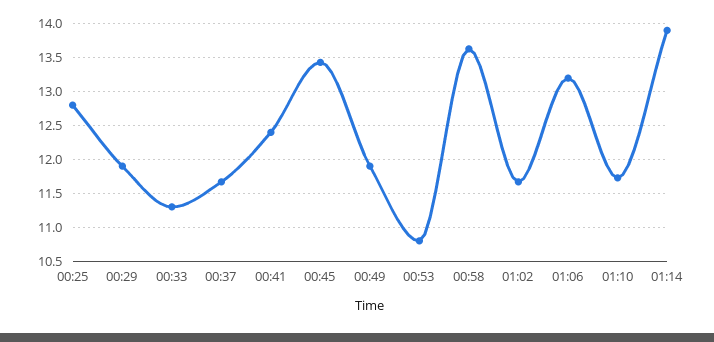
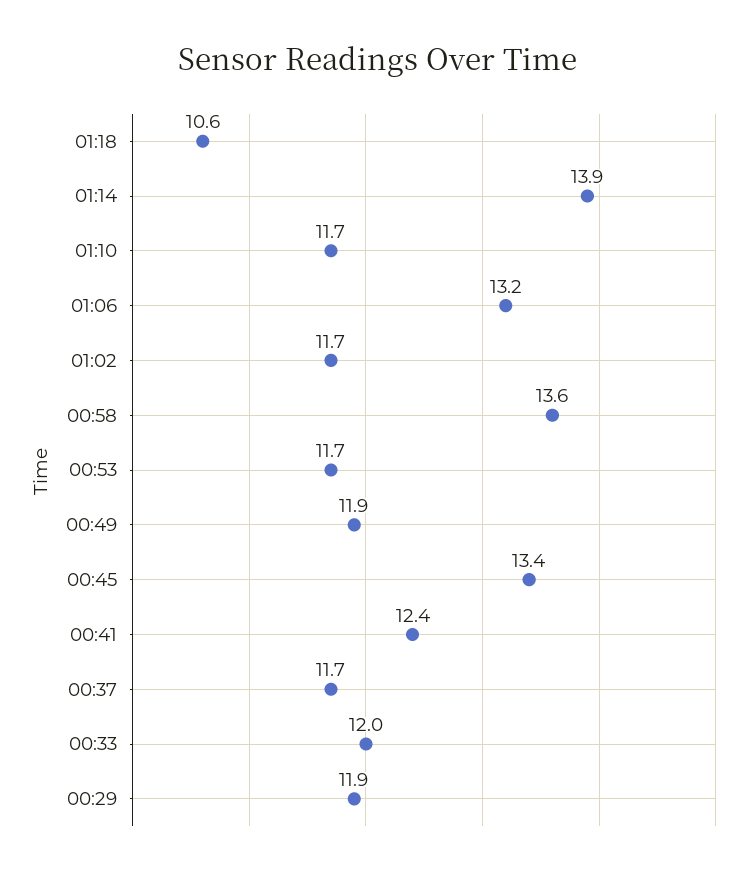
00:25: 12.8 -> none
00:33: 11.3 -> 12
00:53: 10.8 -> 11.7
01:18: none -> 10.6

